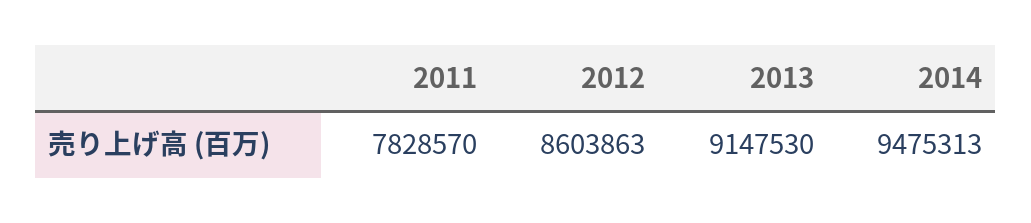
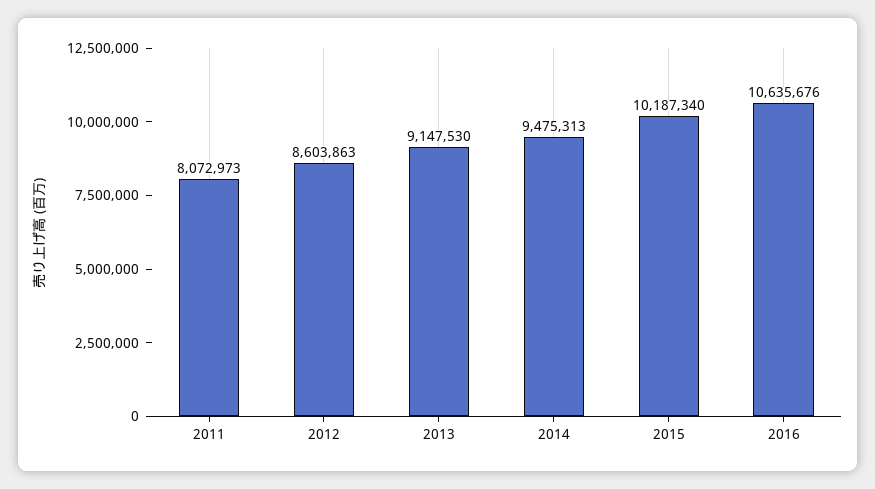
2011: 7828570 -> 8072973
2015: none -> 10187340
2016: none -> 10635676

